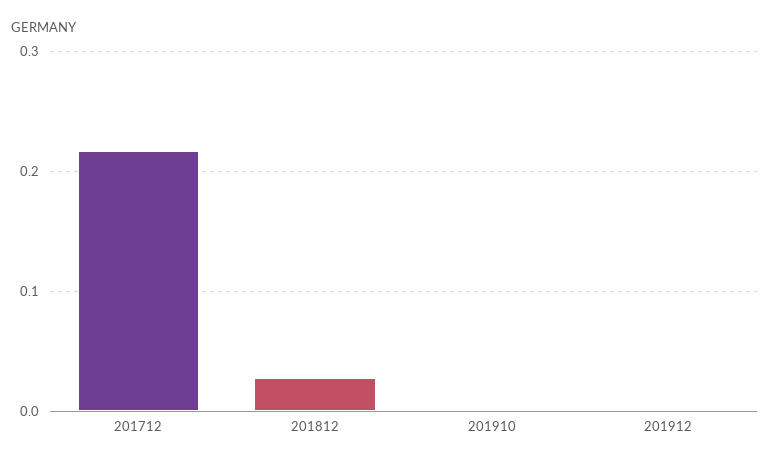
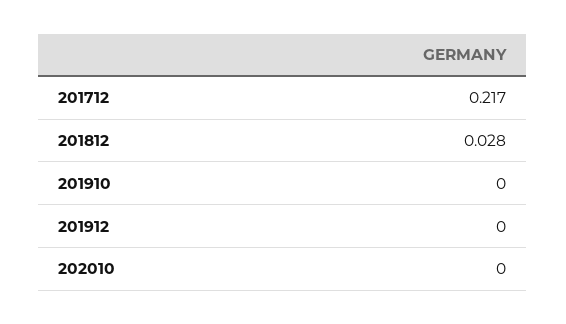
202010: none -> 0

